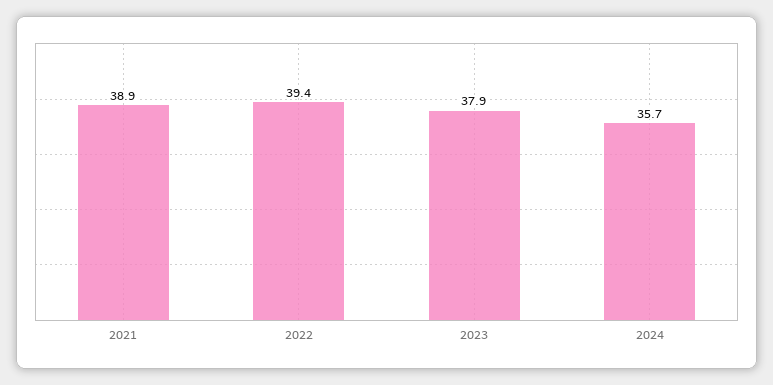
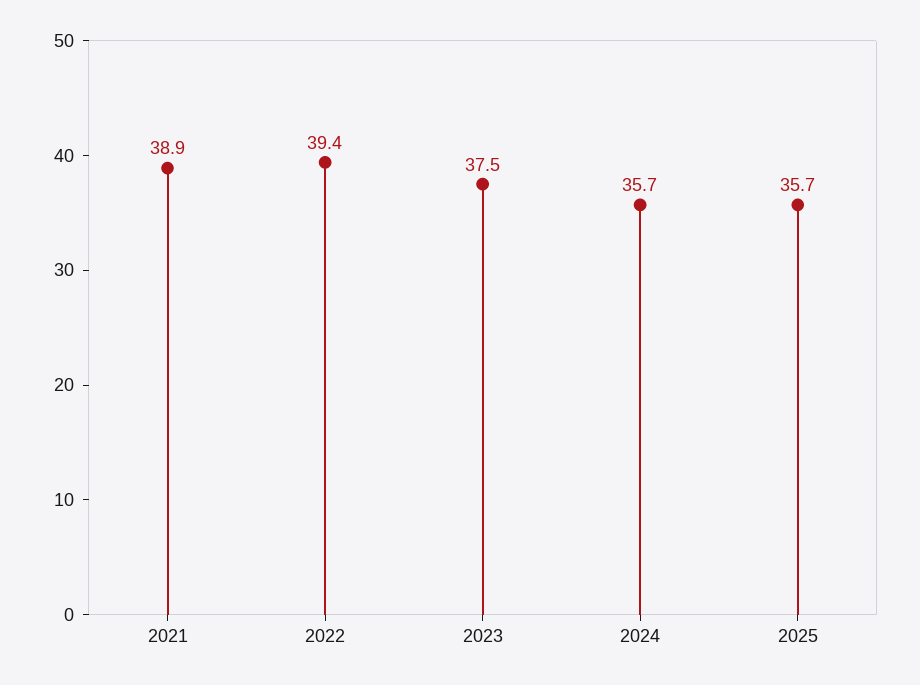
2023: 37.9 -> 37.5
2025: none -> 35.7

